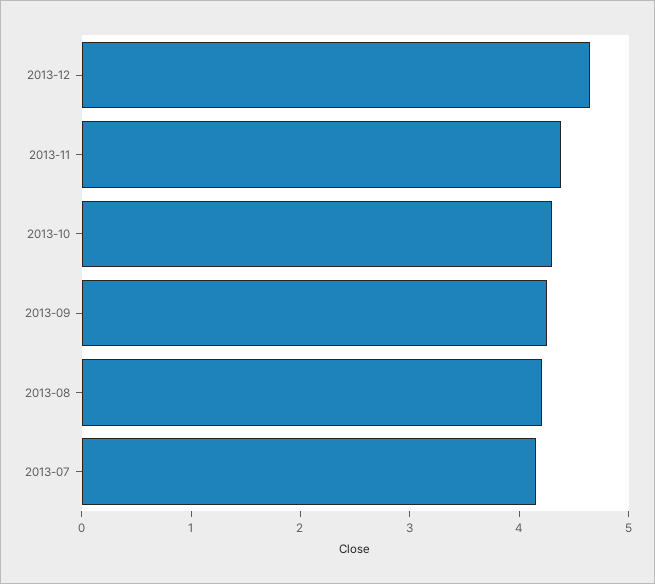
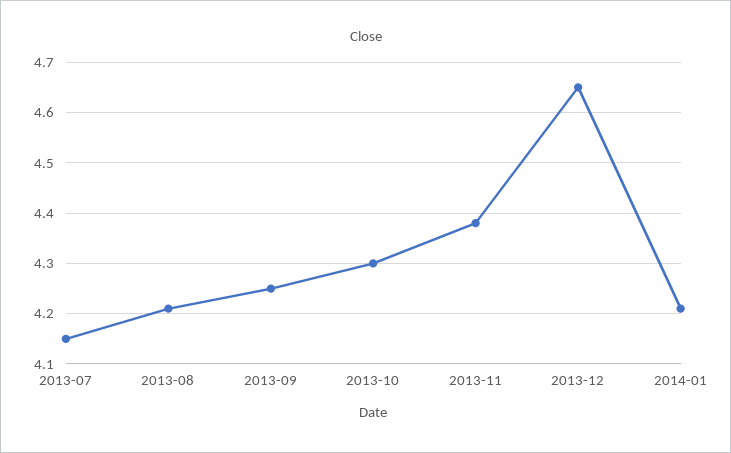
2014-01: none -> 4.2

